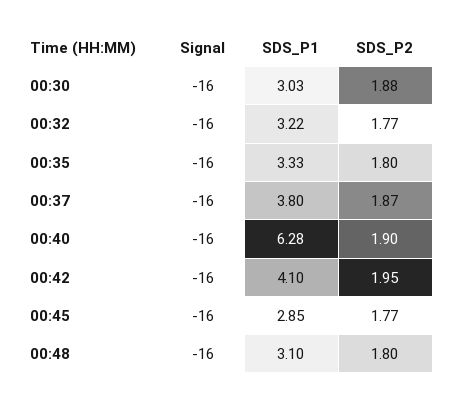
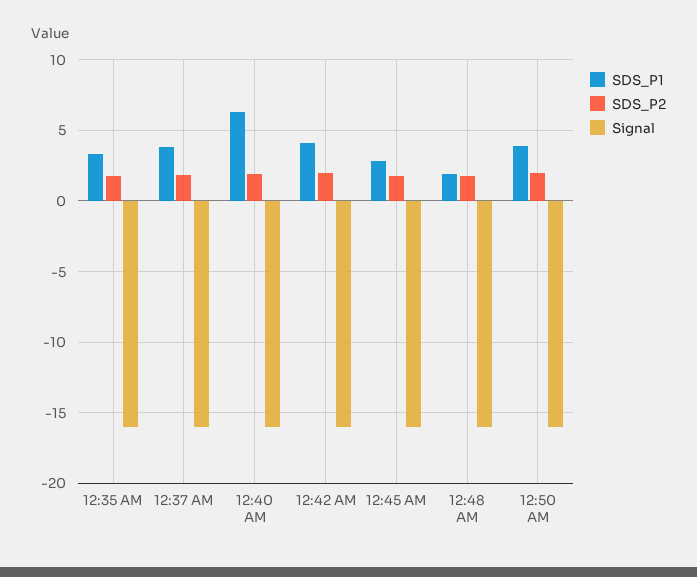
Signal, 00:30: -16 -> none
SDS_P1, 00:30: 3.03 -> none
SDS_P2, 00:30: 1.88 -> none
Signal, 00:32: -16 -> none
SDS_P1, 00:32: 3.22 -> none
SDS_P2, 00:32: 1.77 -> none
SDS_P1, 00:48: 3.1 -> 2
SDS_P1, 12:50 AM: none -> 4
SDS_P2, 12:50 AM: none -> 2
Signal, 12:50 AM: none -> -16

